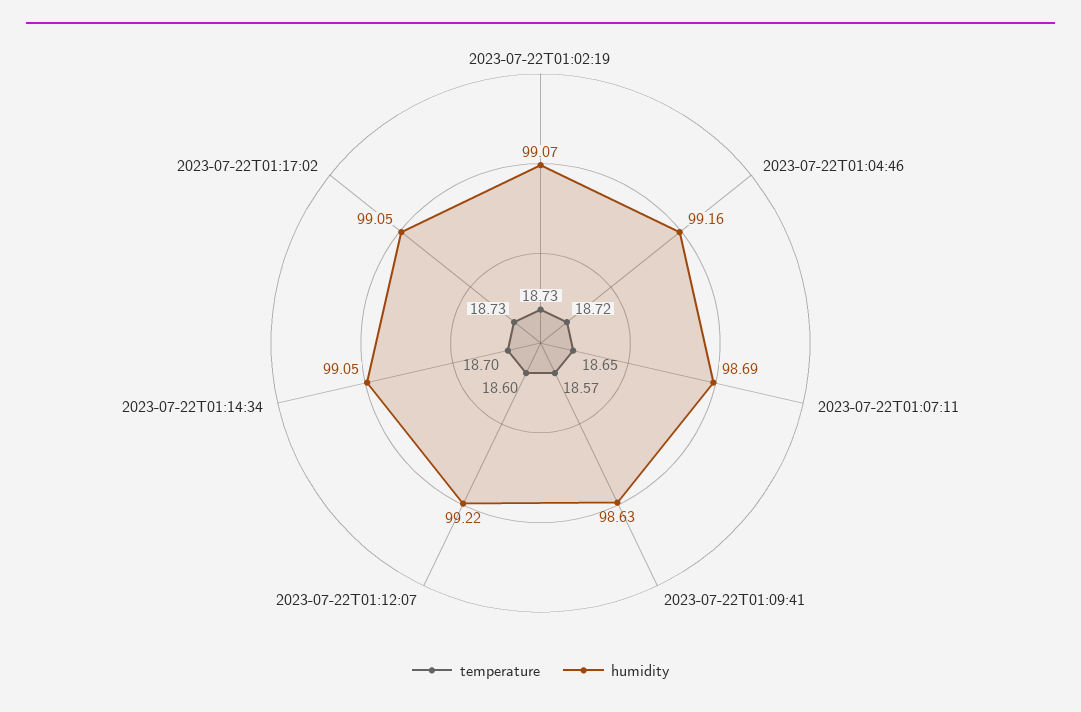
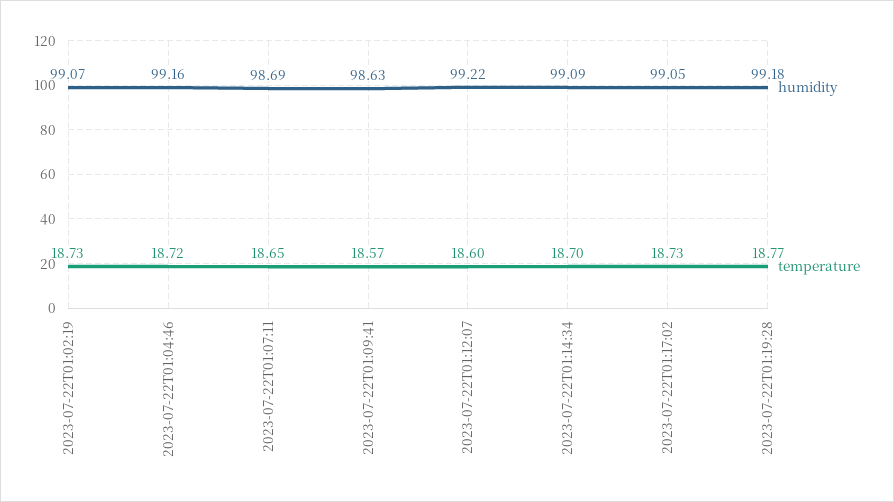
humidity, 2023-07-22T01:14:34: 99.05 -> 99.09
humidity, 2023-07-22T01:19:28: none -> 99.18
temperature, 2023-07-22T01:19:28: none -> 18.77

